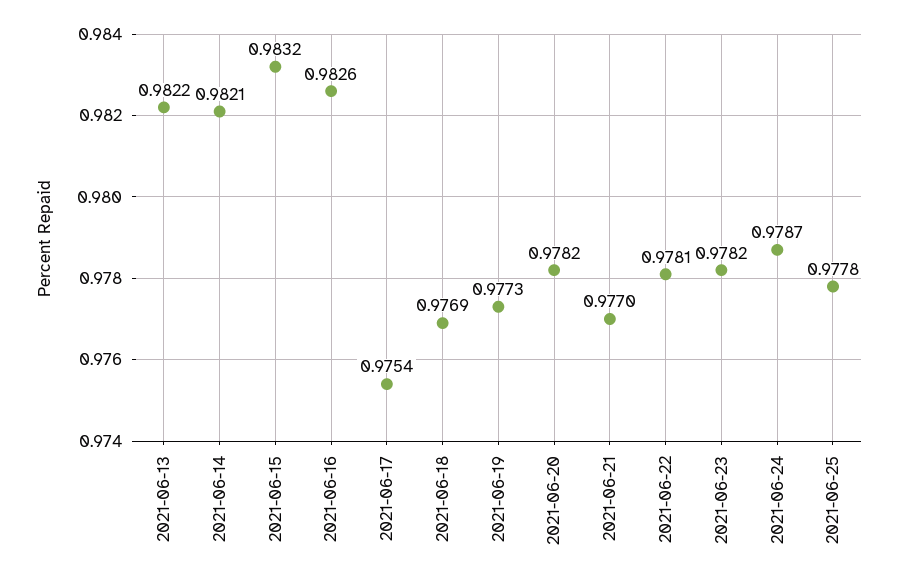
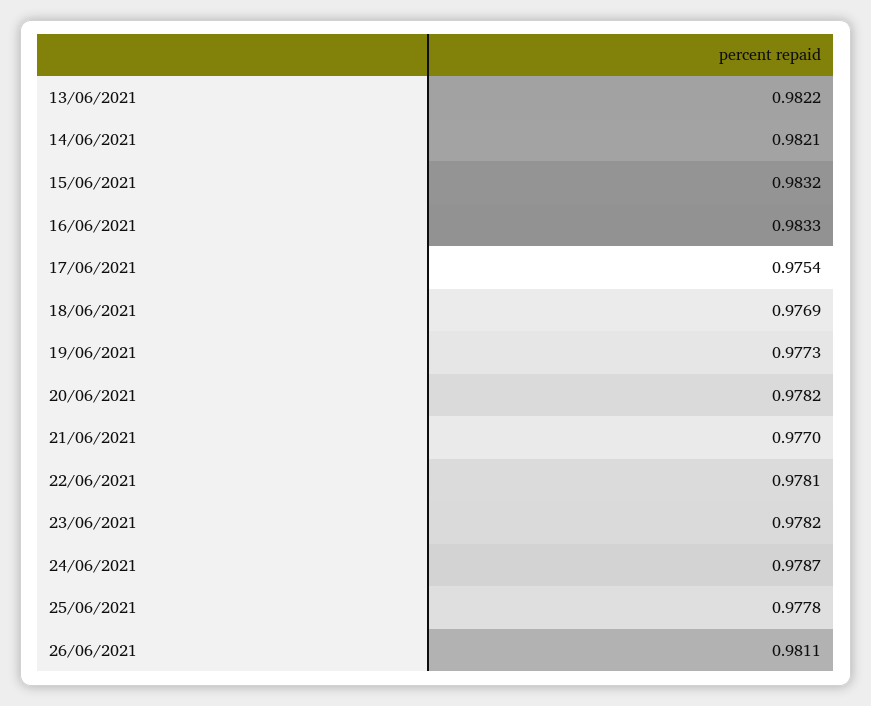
2021-06-16: 0.9826 -> 0.9833
26/06/2021: none -> 0.9811

